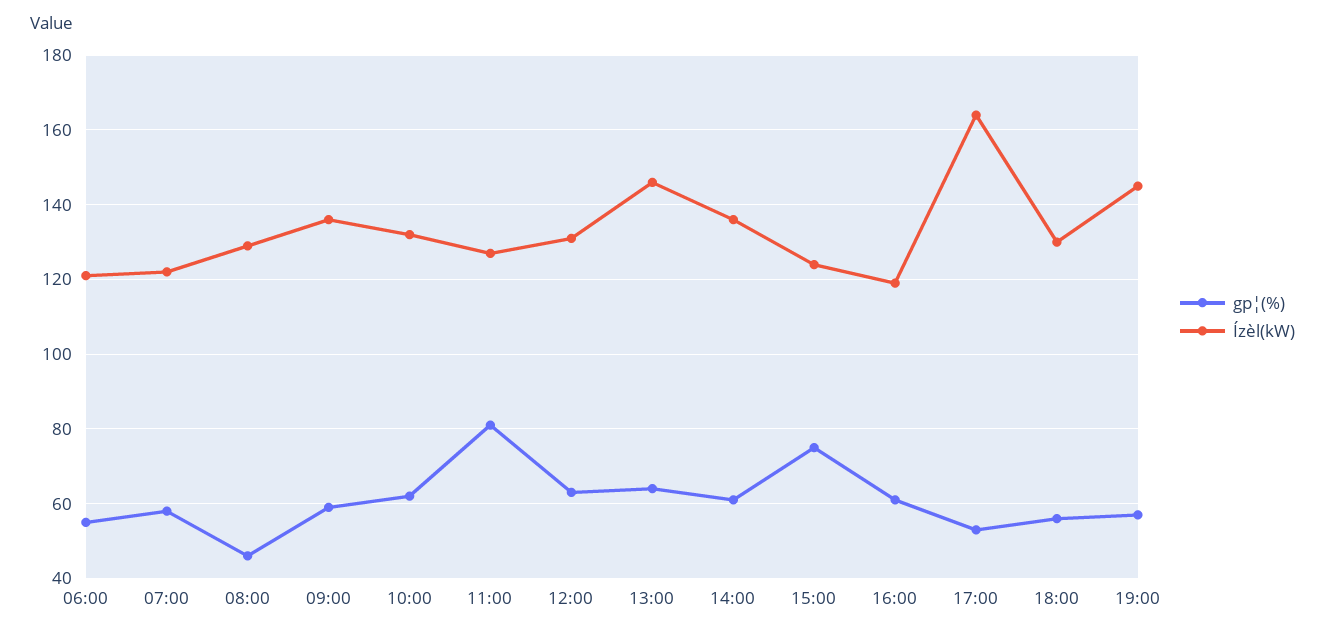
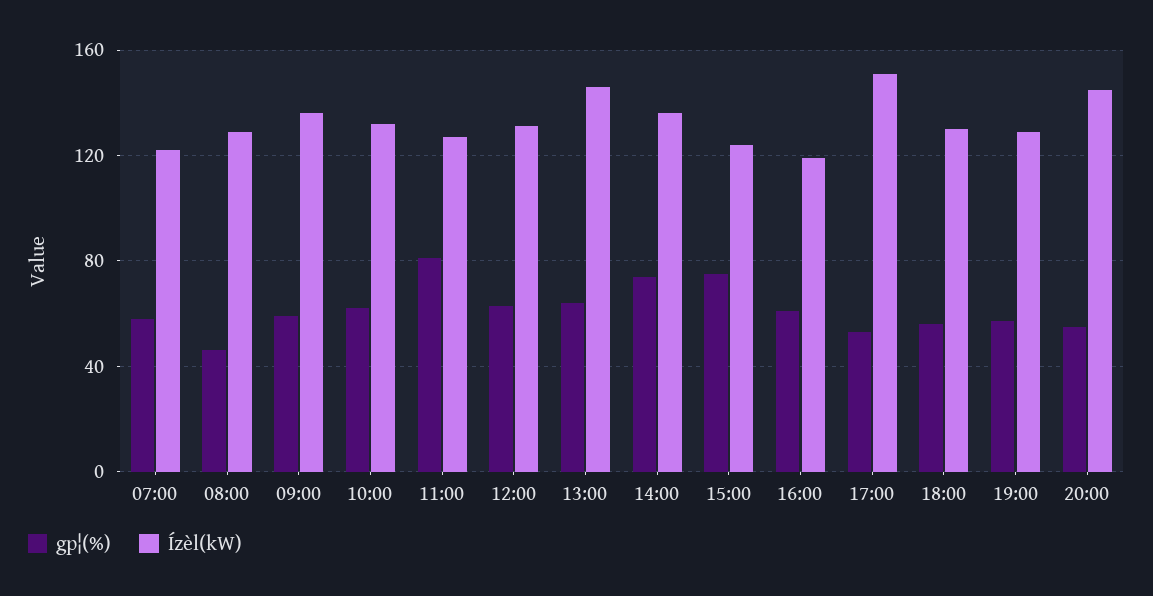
gp¦(%), 06:00: 55 -> none
Ízèl(kW), 06:00: 120 -> none
gp¦(%), 14:00: 60 -> 75
Ízèl(kW), 17:00: 165 -> 150
Ízèl(kW), 19:00: 145 -> 130
gp¦(%), 20:00: none -> 55
Ízèl(kW), 20:00: none -> 145

